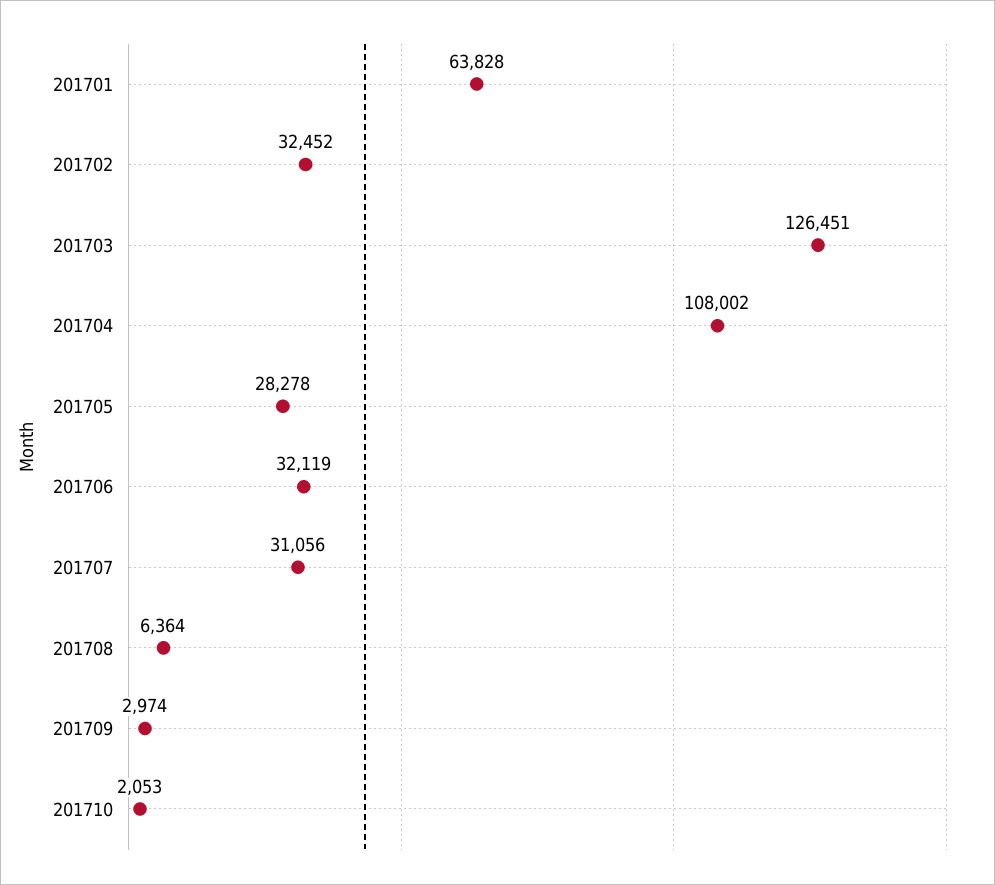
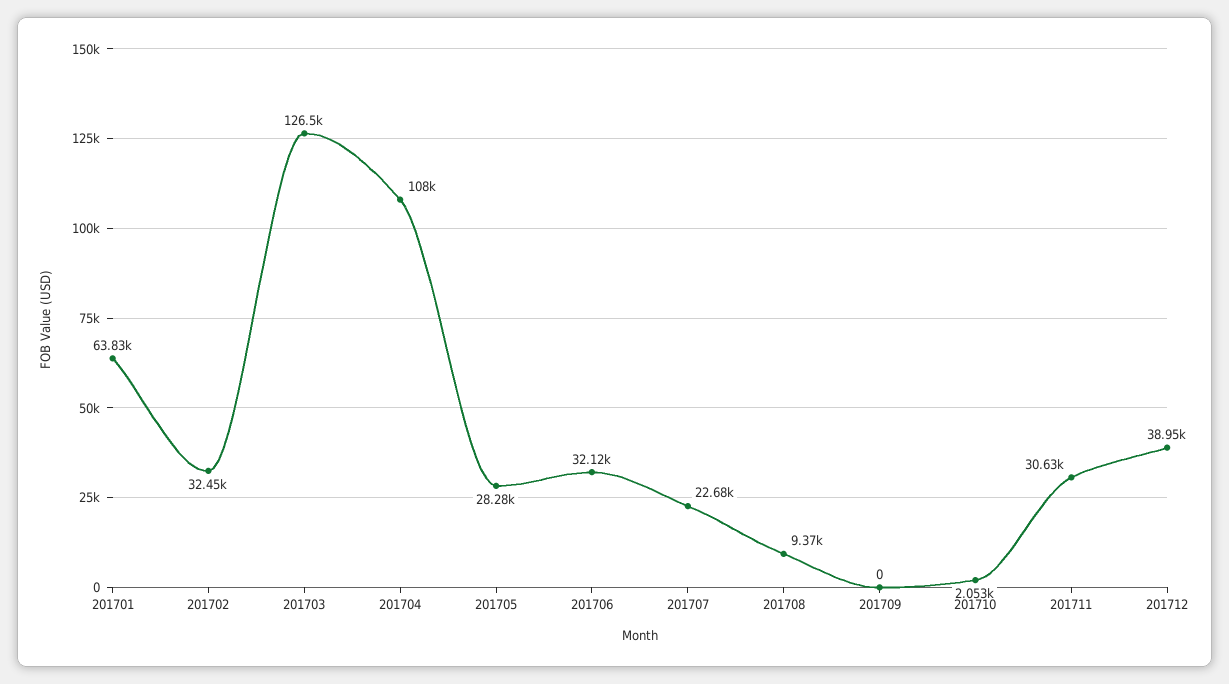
201707: 31056 -> 22680
201708: 6364 -> 9370
201709: 2974 -> 0
201711: none -> 30630
201712: none -> 38950

